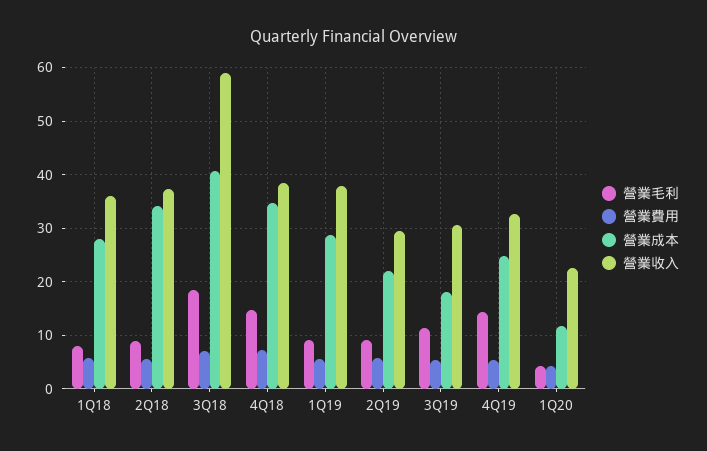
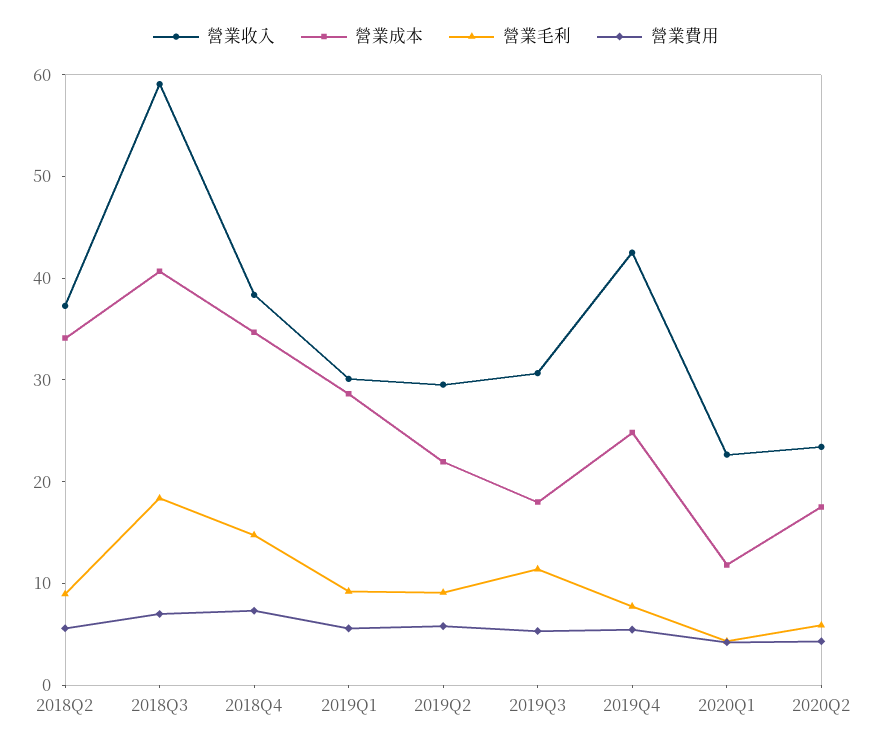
營業毛利, 1Q18: 8 -> none
營業費用, 1Q18: 6 -> none
營業成本, 1Q18: 28 -> none
營業收入, 1Q18: 36 -> none
營業收入, 1Q19: 38 -> 30
營業毛利, 4Q19: 14 -> 8
營業收入, 4Q19: 32 -> 42
營業收入, 2020Q2: none -> 24
營業成本, 2020Q2: none -> 18
營業毛利, 2020Q2: none -> 6
營業費用, 2020Q2: none -> 4

